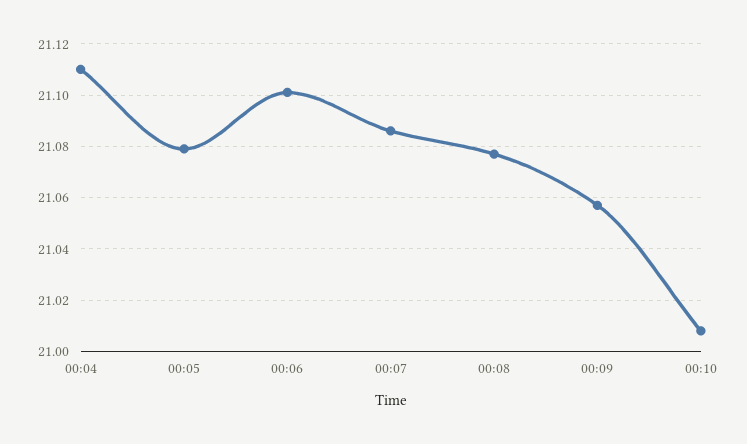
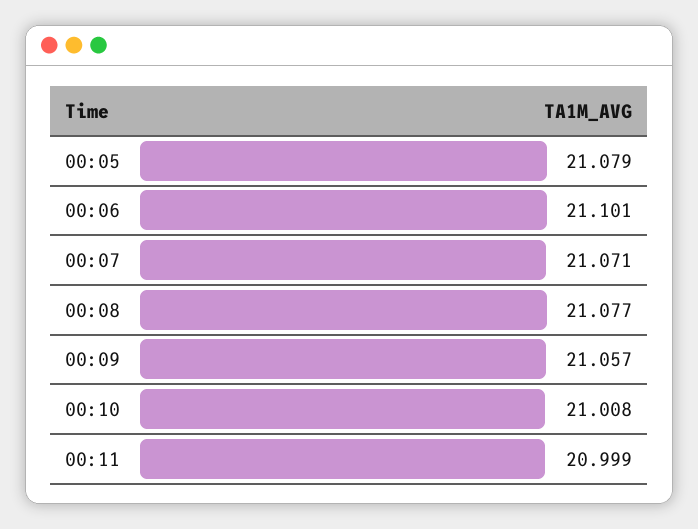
00:04: 21.11 -> none
00:07: 21.085 -> 21.071
00:11: none -> 20.999

